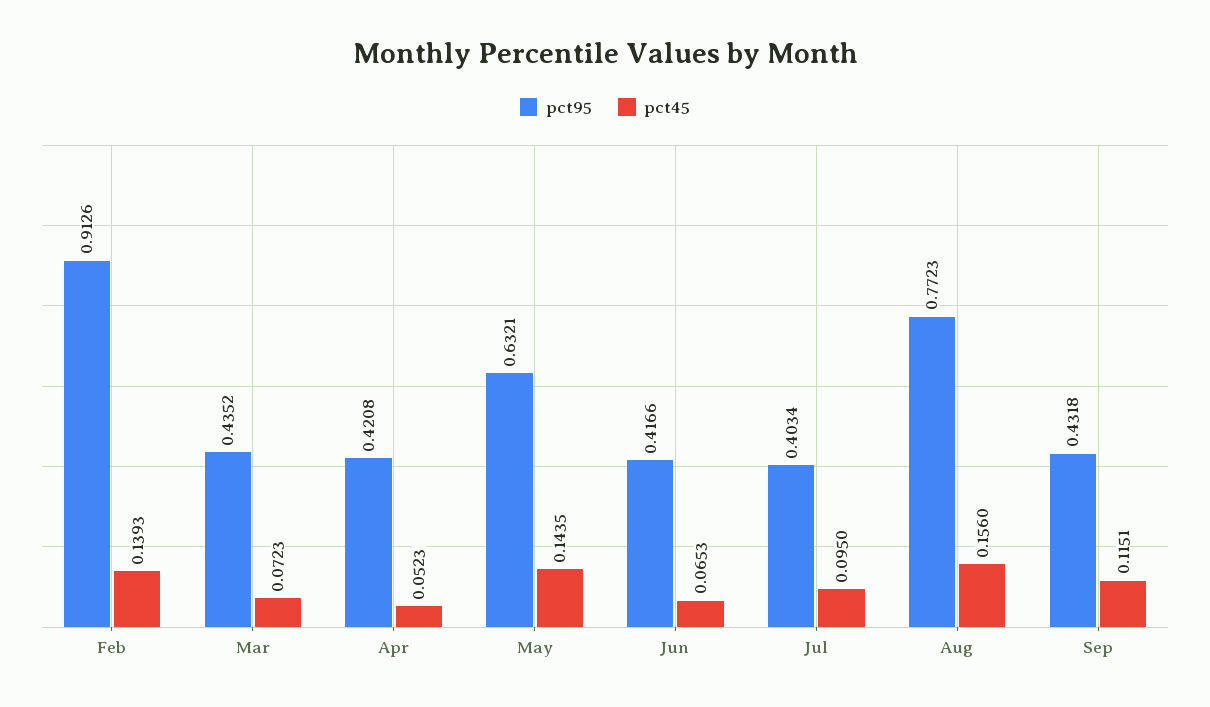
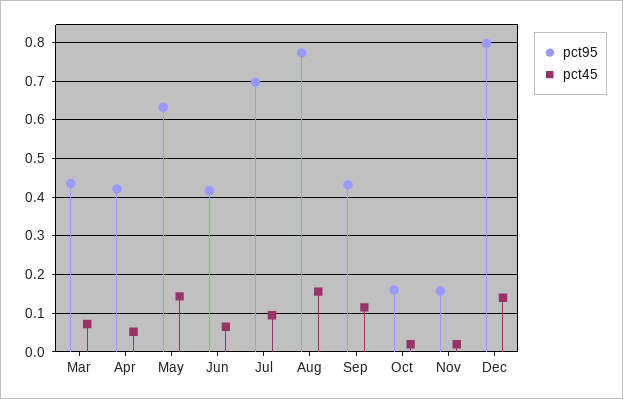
pct95, Feb: 0.9126 -> none
pct45, Feb: 0.1393 -> none
pct95, Jul: 0.4034 -> 0.7
pct95, Oct: none -> 0.16
pct45, Oct: none -> 0.02
pct95, Nov: none -> 0.16
pct45, Nov: none -> 0.02
pct95, Dec: none -> 0.8
pct45, Dec: none -> 0.14

